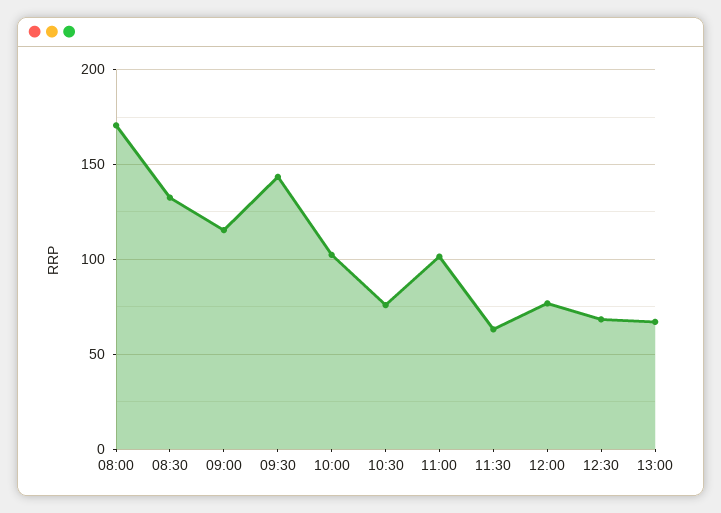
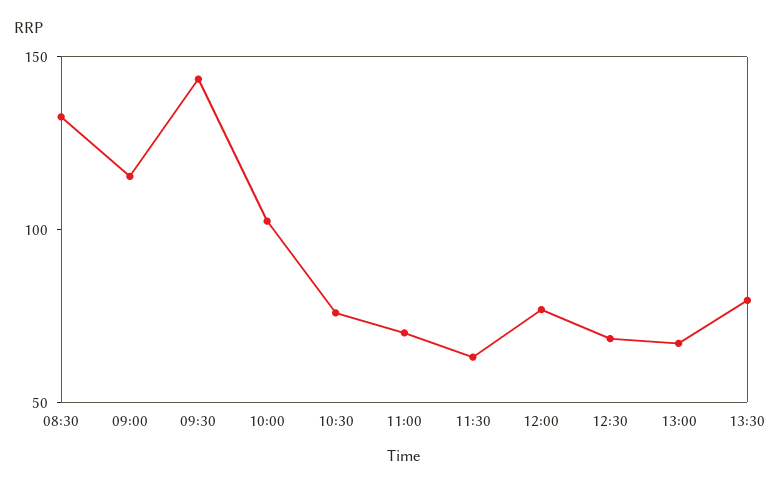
08:00: 170 -> none
11:00: 100 -> 70
13:30: none -> 80

